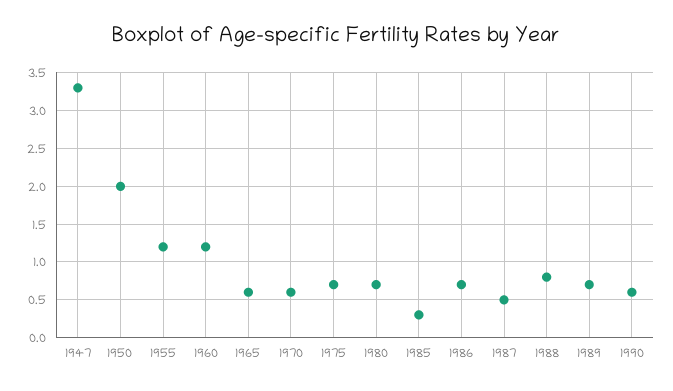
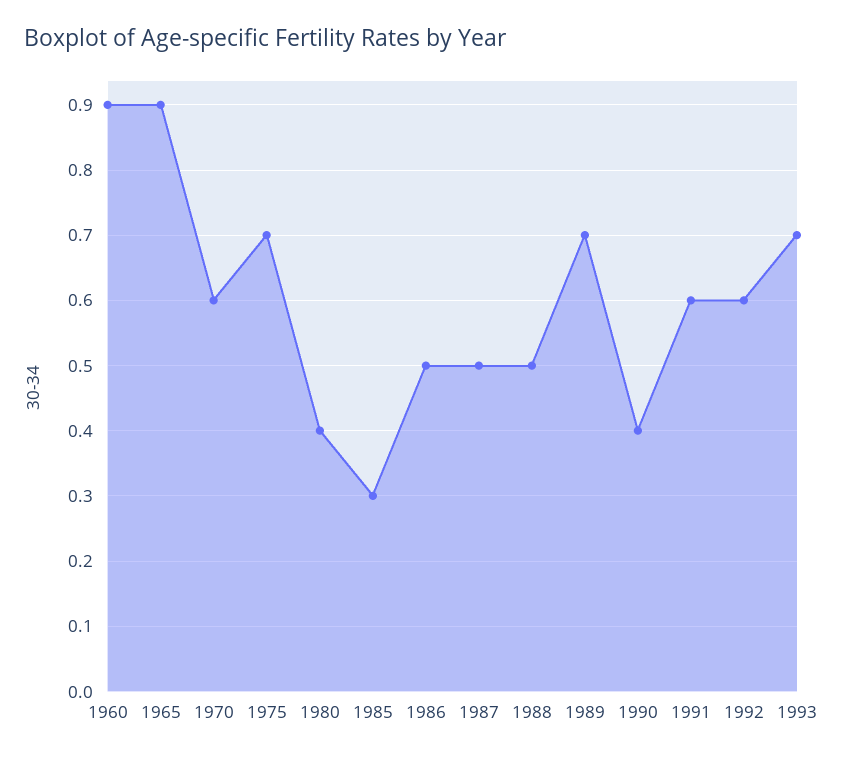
1947: 3.3 -> none
1950: 2 -> none
1955: 1.2 -> none
1960: 1.2 -> 0.9
1965: 0.6 -> 0.9
1980: 0.7 -> 0.4
1986: 0.7 -> 0.5
1988: 0.8 -> 0.5
1990: 0.6 -> 0.4
1991: none -> 0.6
1992: none -> 0.6
1993: none -> 0.7

